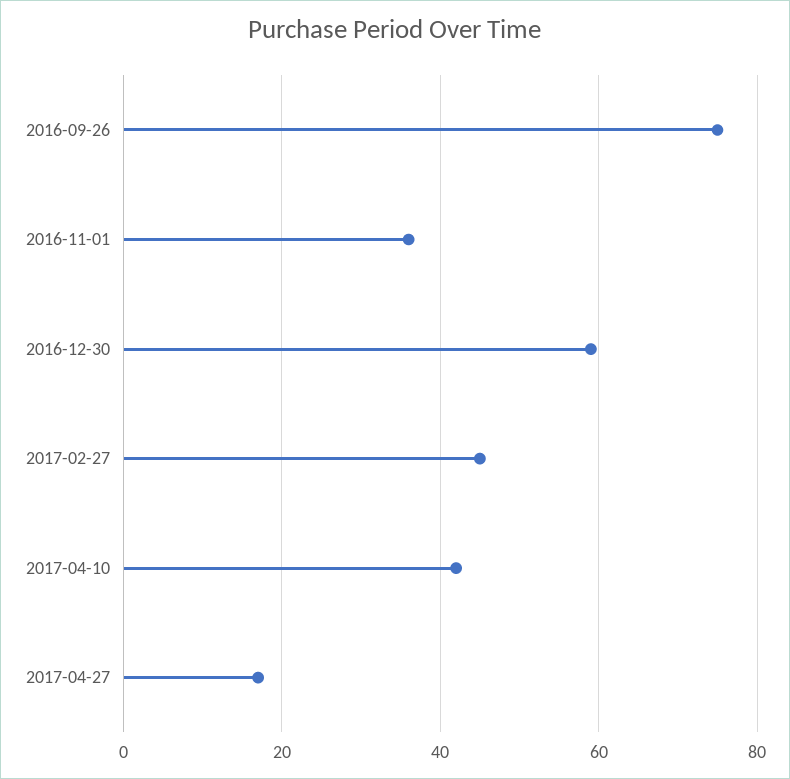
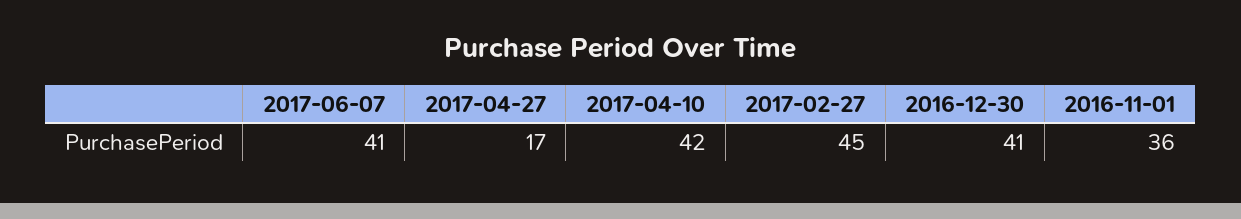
2016-09-26: 75 -> none
2016-12-30: 60 -> 41
2017-06-07: none -> 41

